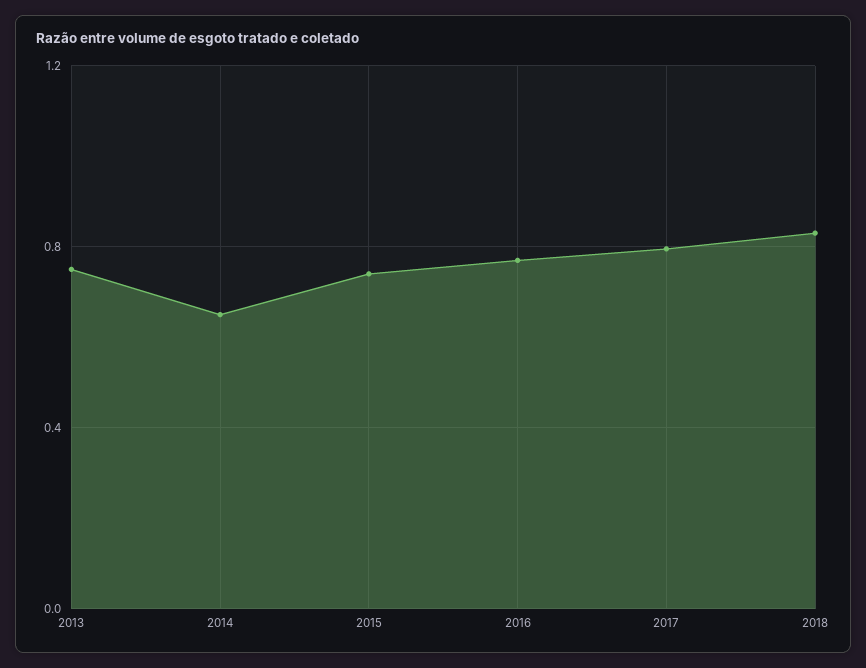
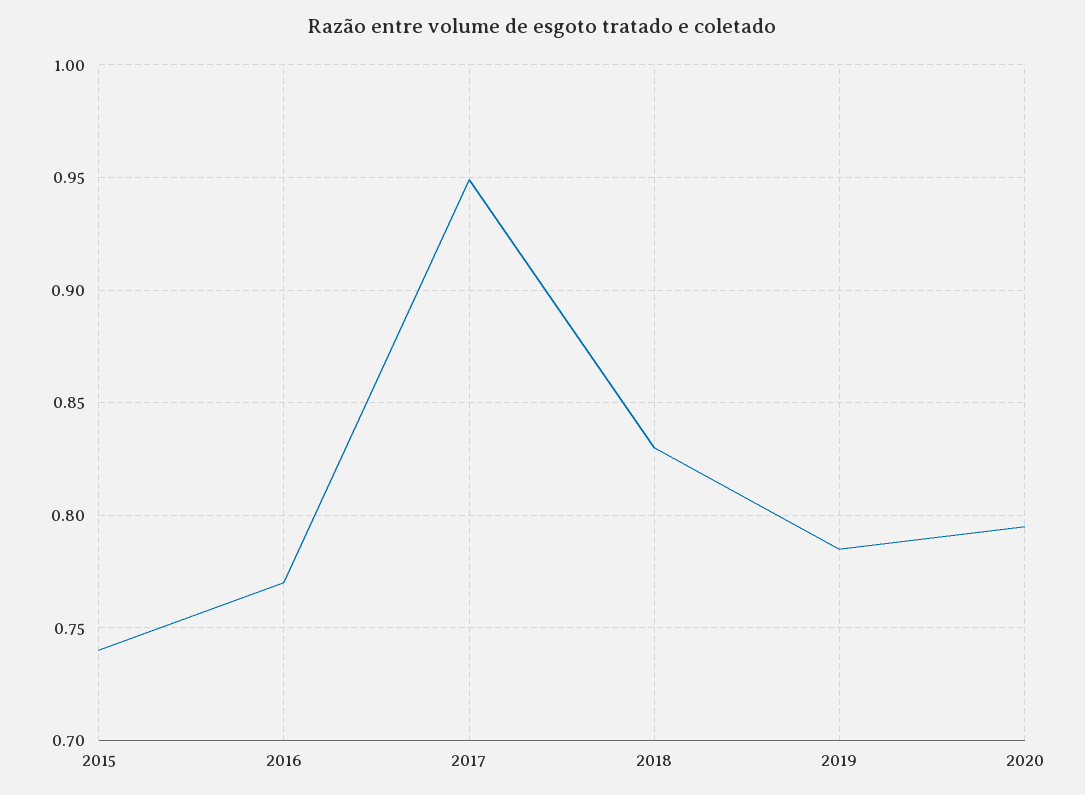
2013: 0.75 -> none
2014: 0.65 -> none
2017: 0.8 -> 0.95
2019: none -> 0.785
2020: none -> 0.795

